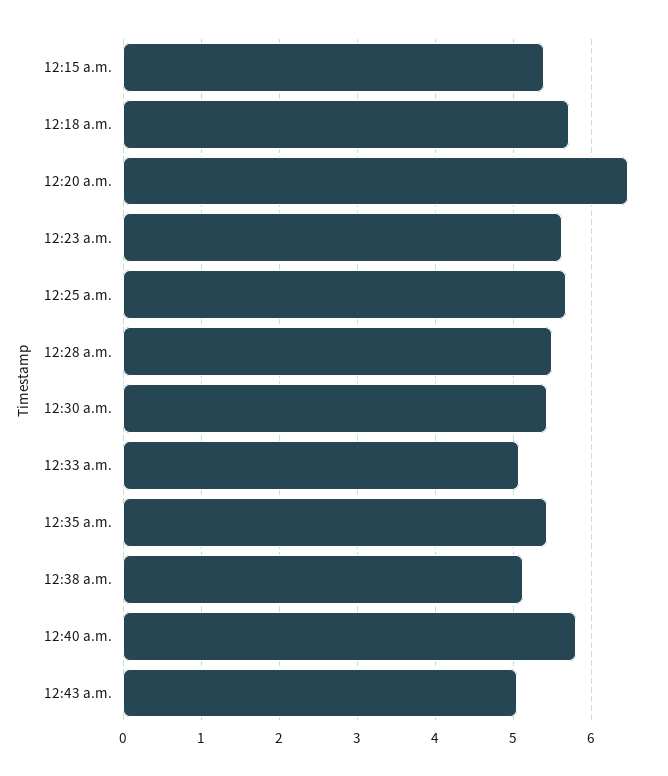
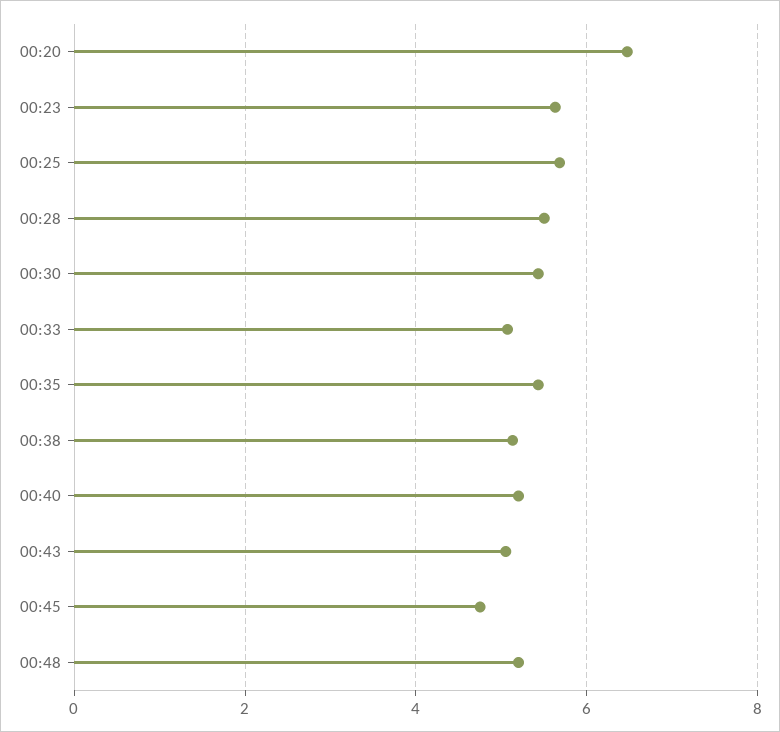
12:15 a.m.: 5.4 -> none
12:18 a.m.: 5.7 -> none
12:40 a.m.: 5.8 -> 5.2
00:45: none -> 4.8
00:48: none -> 5.2

